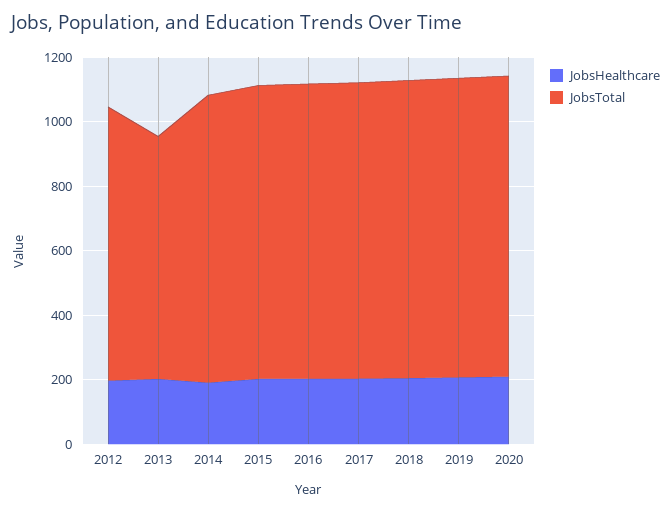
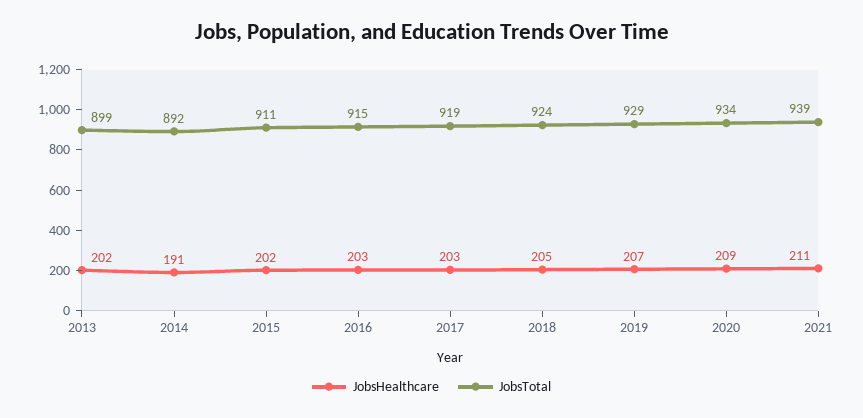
JobsHealthcare, 2012: 200 -> none
JobsTotal, 2012: 850 -> none
JobsTotal, 2013: 750 -> 899
JobsHealthcare, 2021: none -> 211
JobsTotal, 2021: none -> 939

